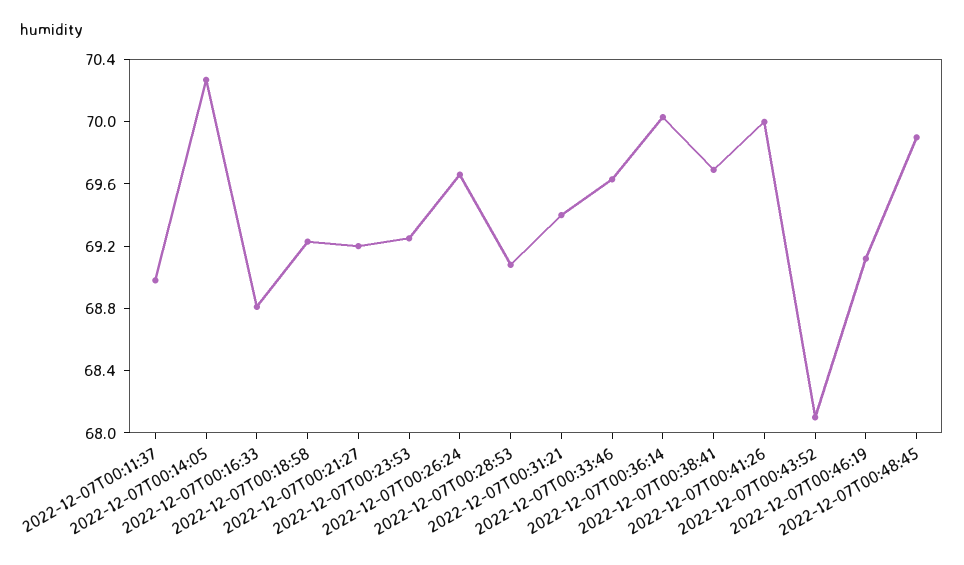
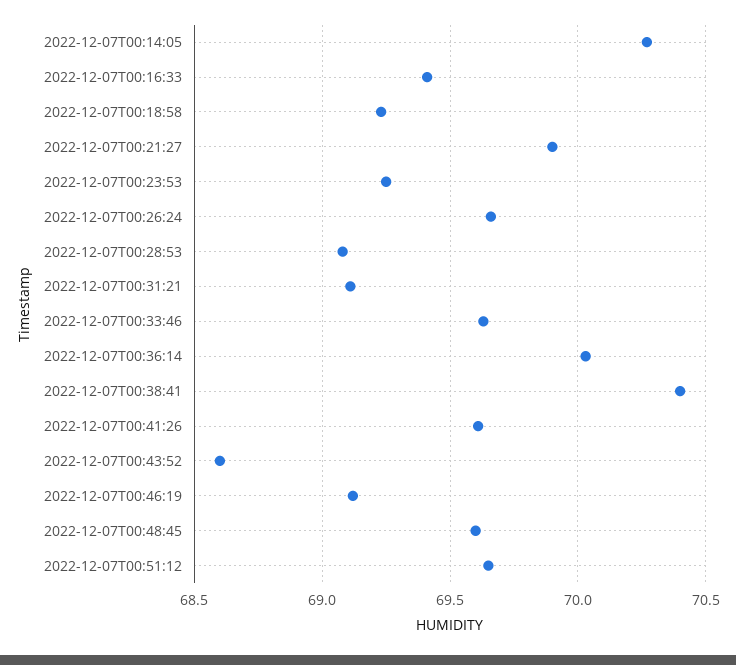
2022-12-07T00:11:37: 69 -> none
2022-12-07T00:16:33: 68.8 -> 69.4
2022-12-07T00:21:27: 69.2 -> 69.9
2022-12-07T00:31:21: 69.4 -> 69.1
2022-12-07T00:38:41: 69.7 -> 70.4
2022-12-07T00:41:26: 70 -> 69.6
2022-12-07T00:43:52: 68.1 -> 68.6
2022-12-07T00:48:45: 69.9 -> 69.6
2022-12-07T00:51:12: none -> 69.65

